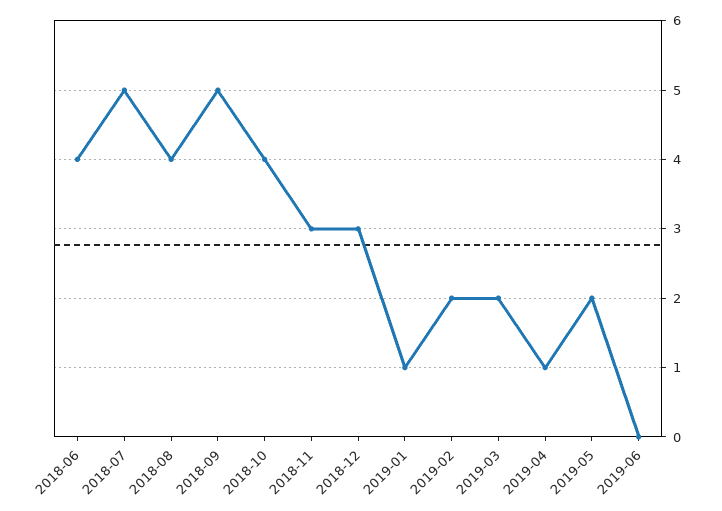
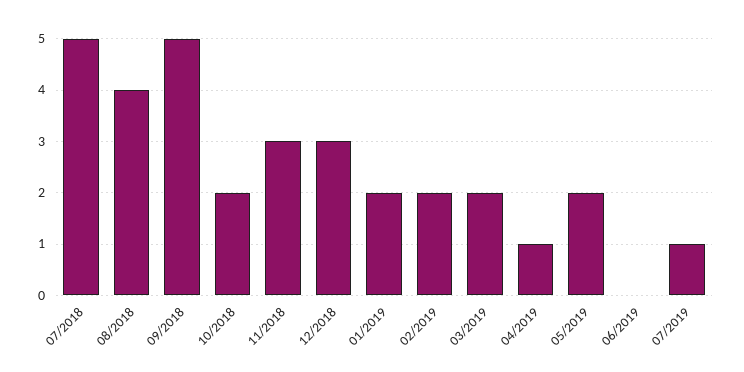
2018-06: 4 -> none
2018-10: 4 -> 2
2019-01: 1 -> 2
07/2019: none -> 1

